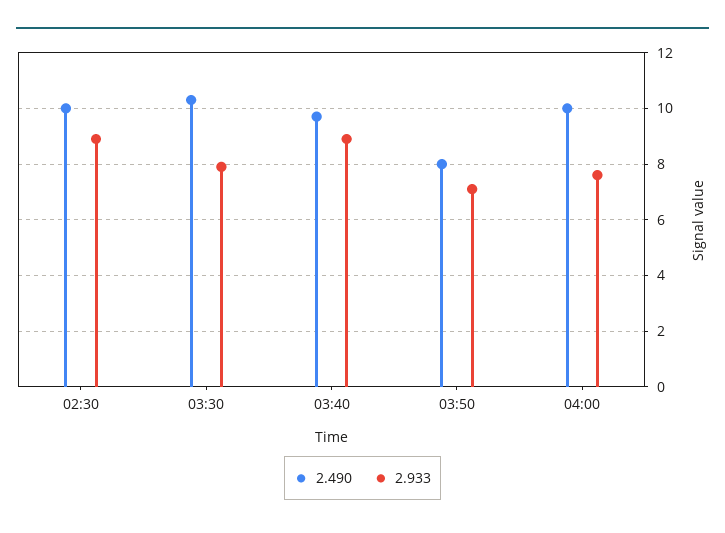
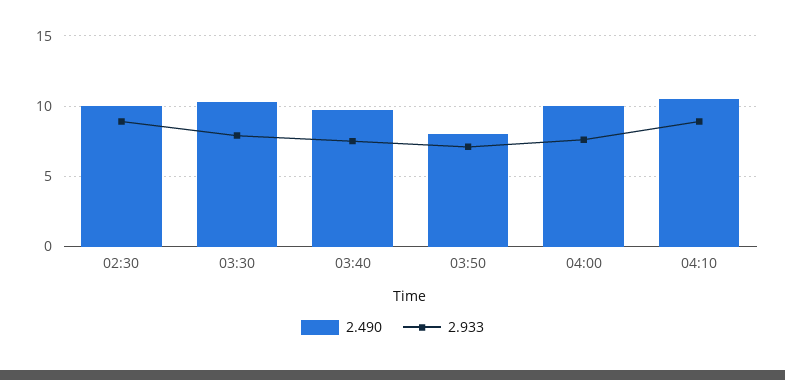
2.933, 03:40: 9 -> 7.5
2.490, 04:10: none -> 10.5
2.933, 04:10: none -> 9

